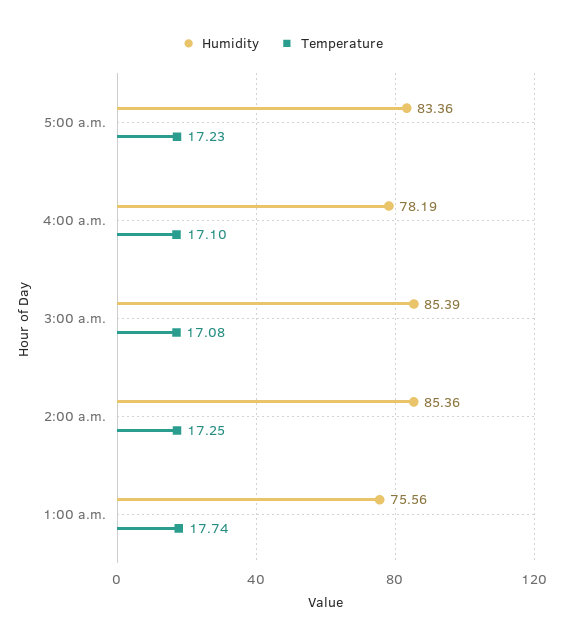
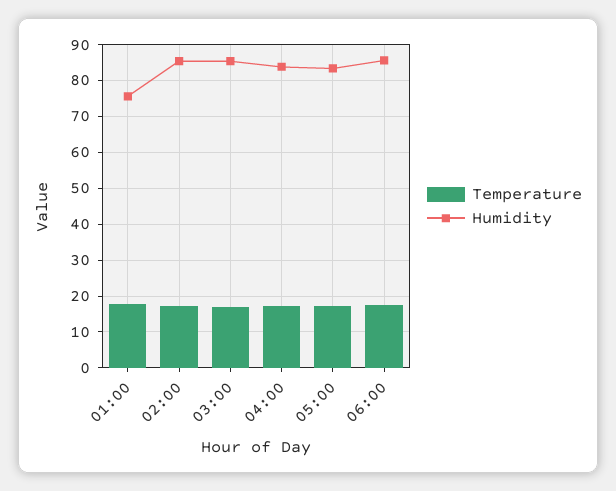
Humidity, 4:00 a.m.: 78.19 -> 84
Temperature, 06:00: none -> 18
Humidity, 06:00: none -> 86

